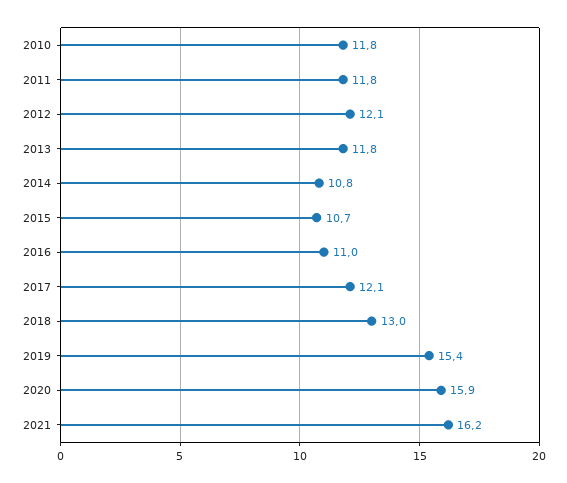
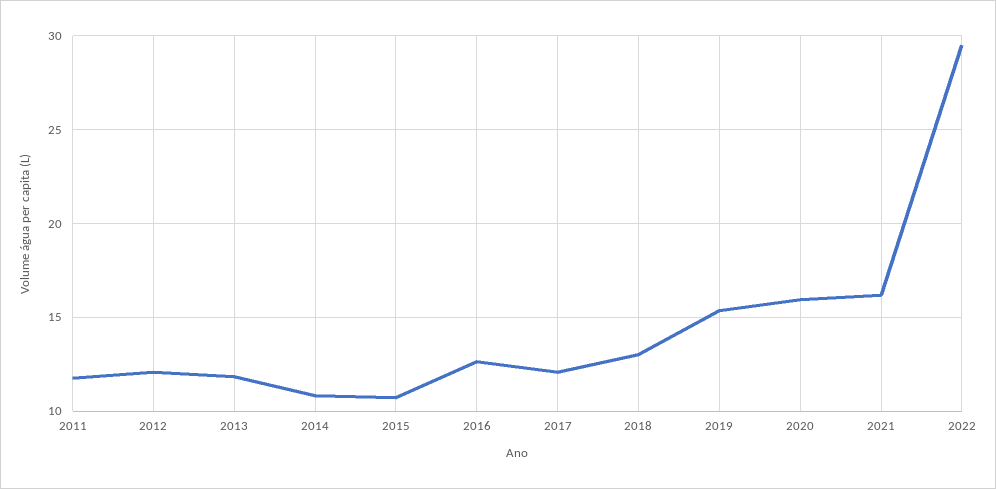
2010: 11.8 -> none
2016: 11 -> 12.5
2022: none -> 29.5

